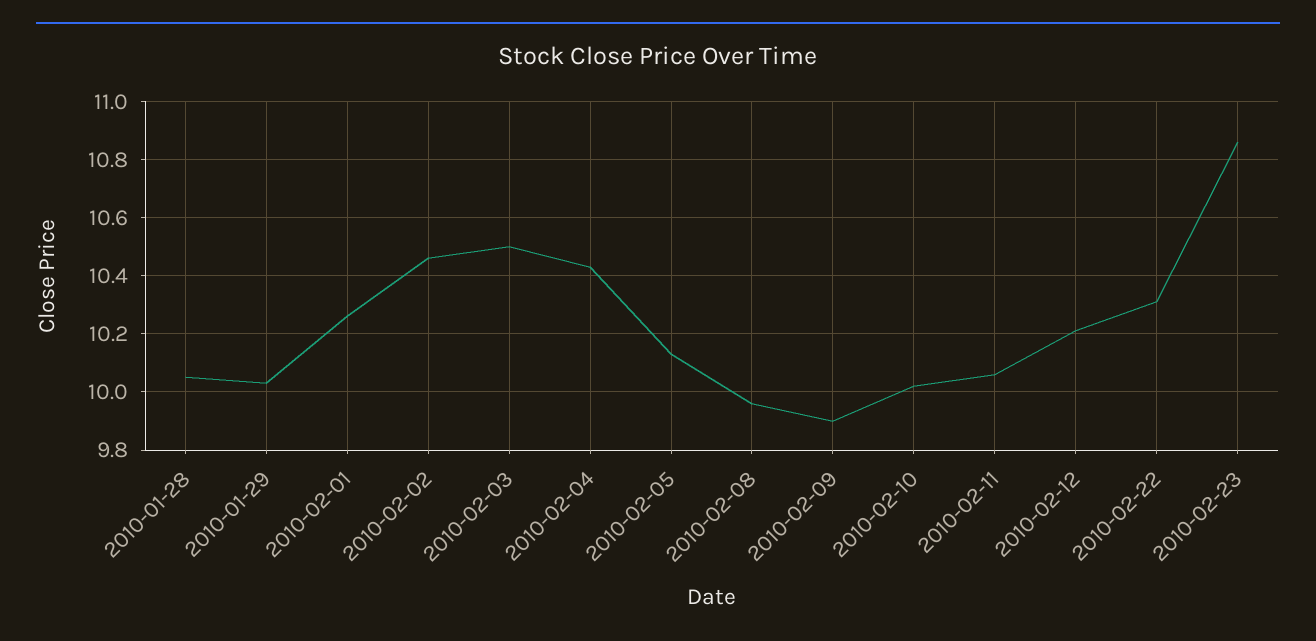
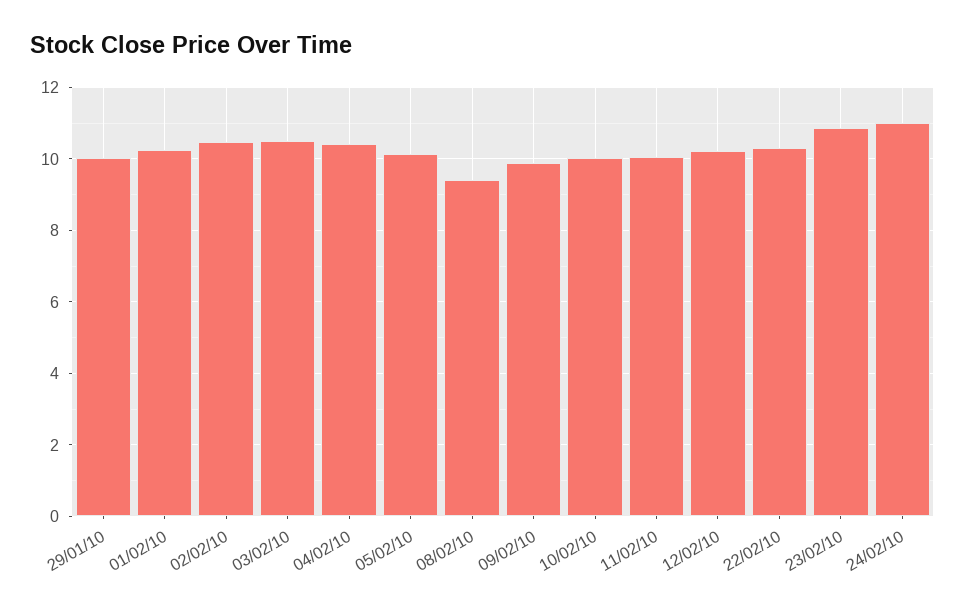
2010-01-28: 10.05 -> none
2010-02-08: 9.95 -> 9.4
24/02/10: none -> 11

